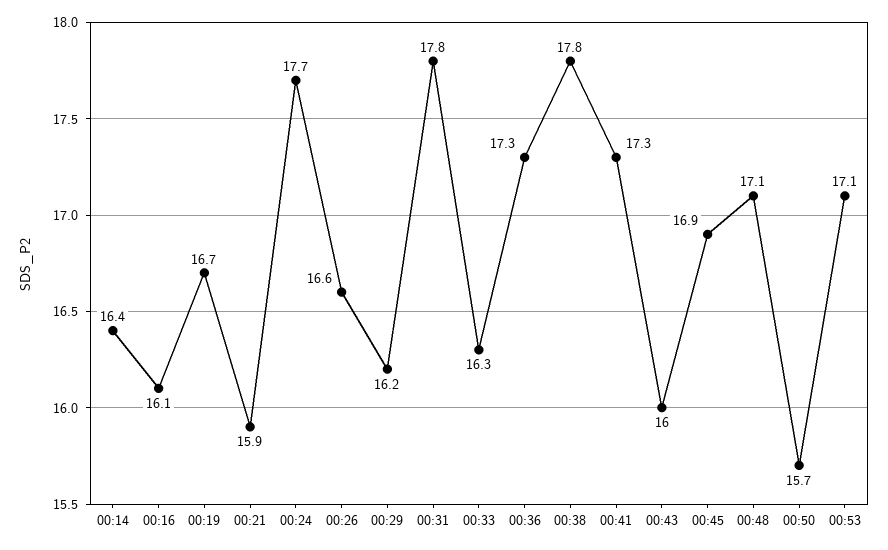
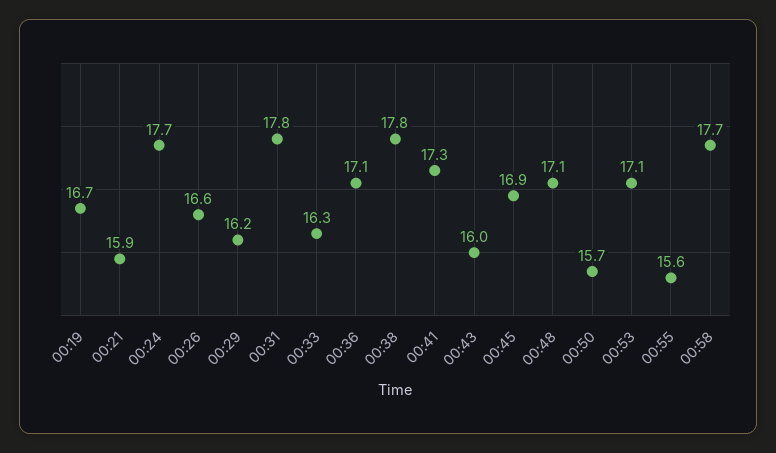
00:14: 16.4 -> none
00:16: 16.1 -> none
00:36: 17.3 -> 17.1
00:55: none -> 15.6
00:58: none -> 17.7

